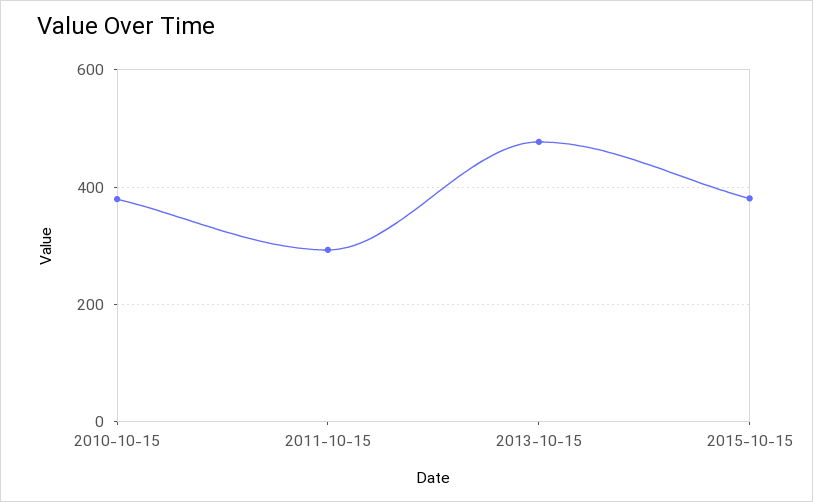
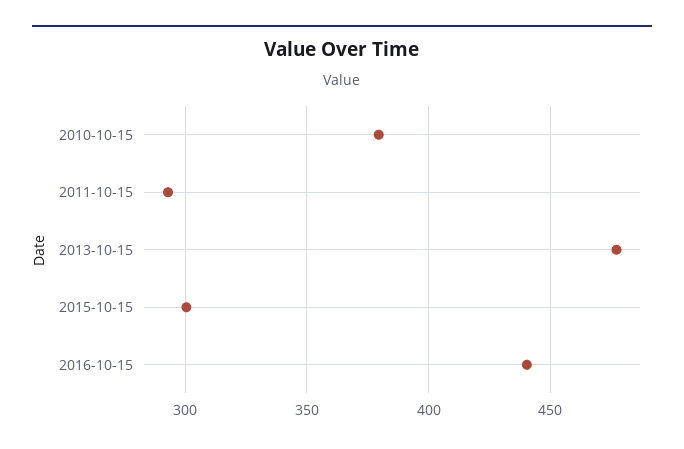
2015-10-15: 380 -> 300
2016-10-15: none -> 440

